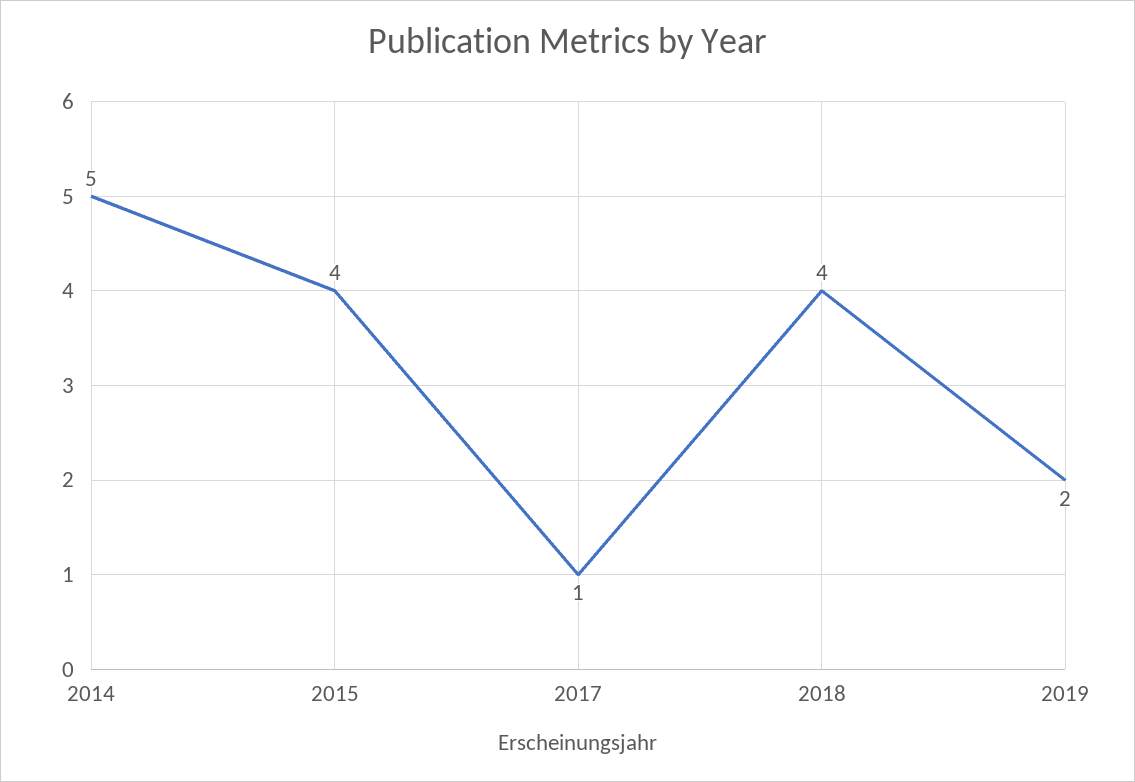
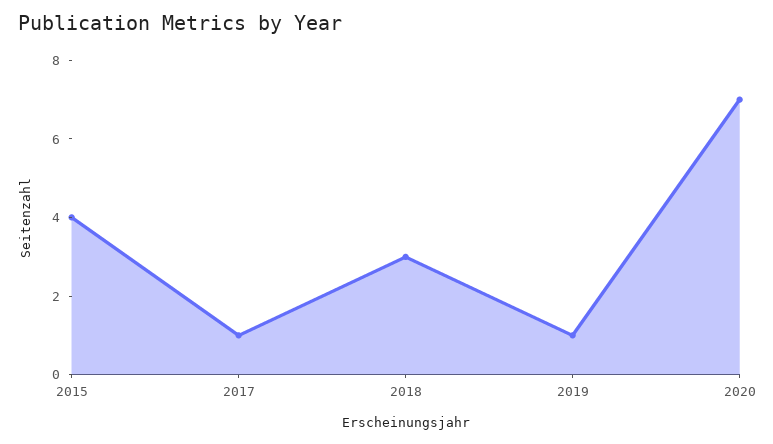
2014: 5 -> none
2018: 4 -> 3
2019: 2 -> 1
2020: none -> 7

